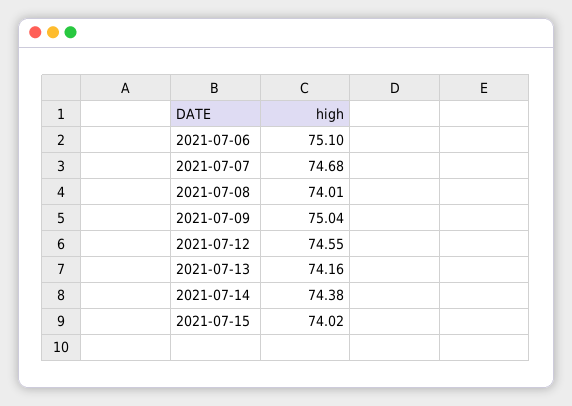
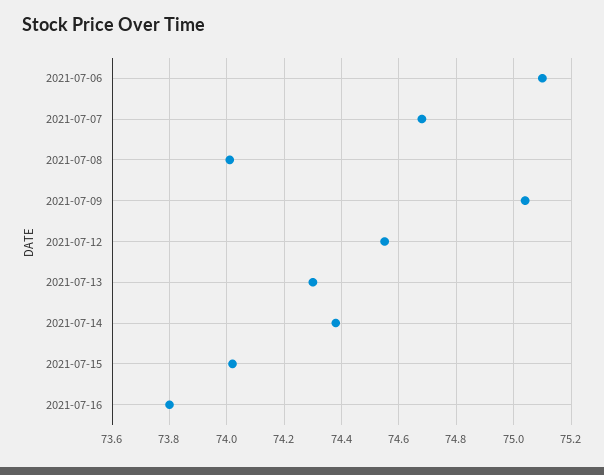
2021-07-13: 74.16 -> 74.3
2021-07-16: none -> 73.8

